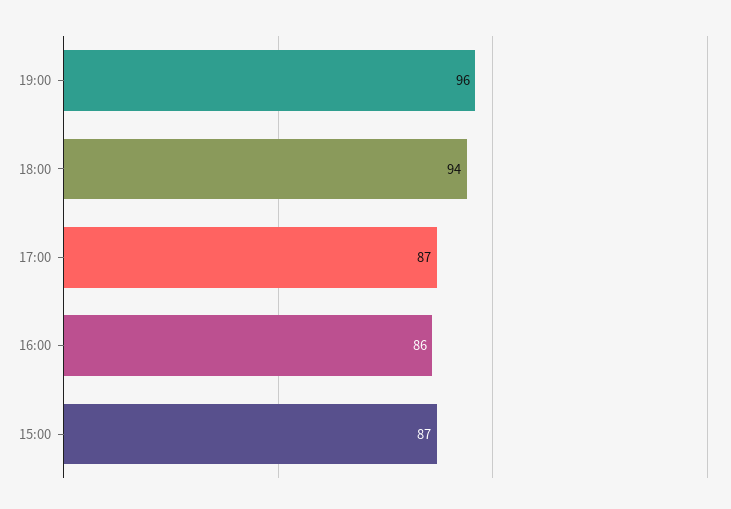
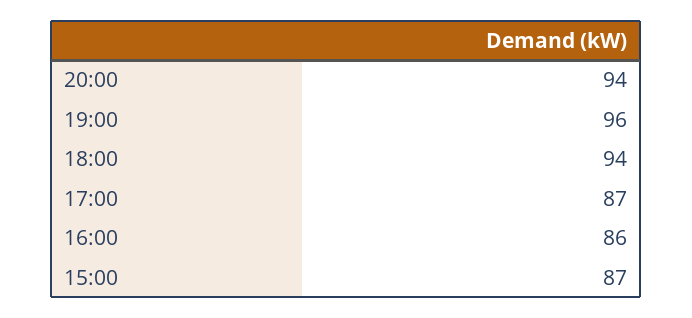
20:00: none -> 94

